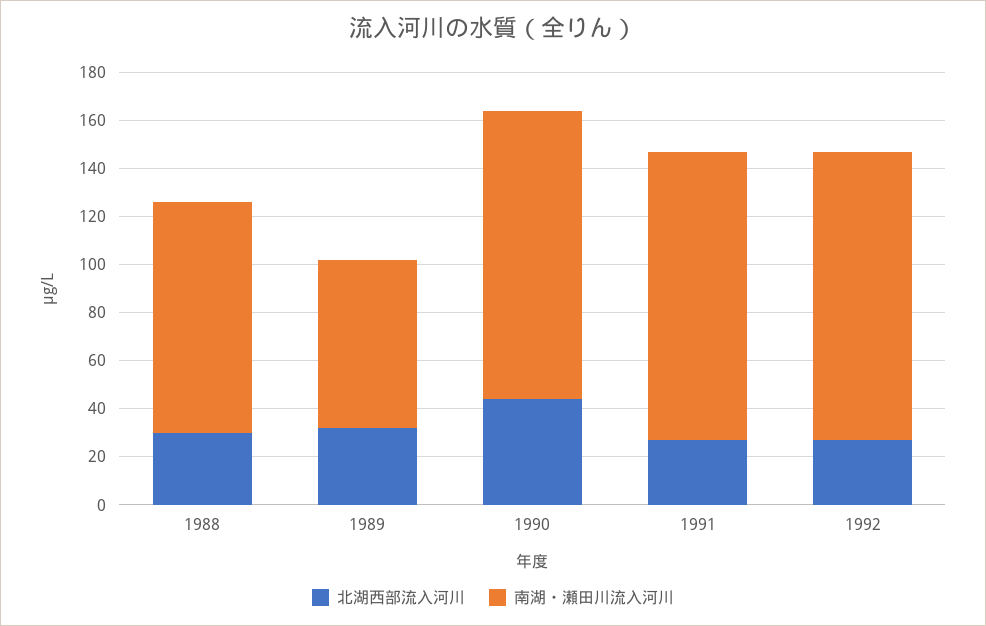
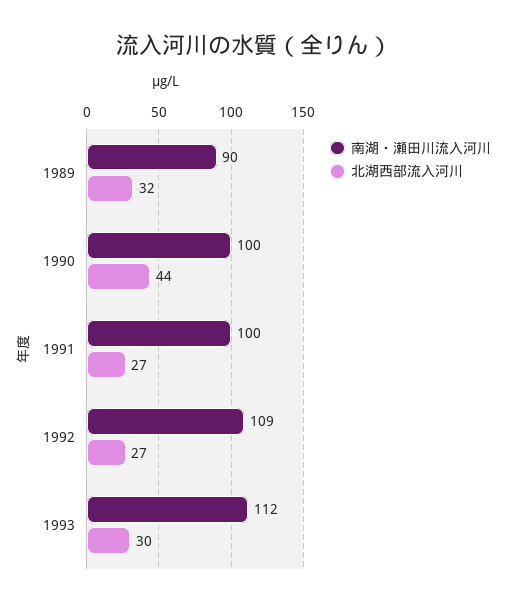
北湖西部流入河川, 1988: 30 -> none
南湖・瀬田川流入河川, 1988: 95 -> none
南湖・瀬田川流入河川, 1989: 70 -> 90
南湖・瀬田川流入河川, 1990: 120 -> 100
南湖・瀬田川流入河川, 1991: 120 -> 100
南湖・瀬田川流入河川, 1992: 120 -> 109
南湖・瀬田川流入河川, 1993: none -> 112
北湖西部流入河川, 1993: none -> 30

